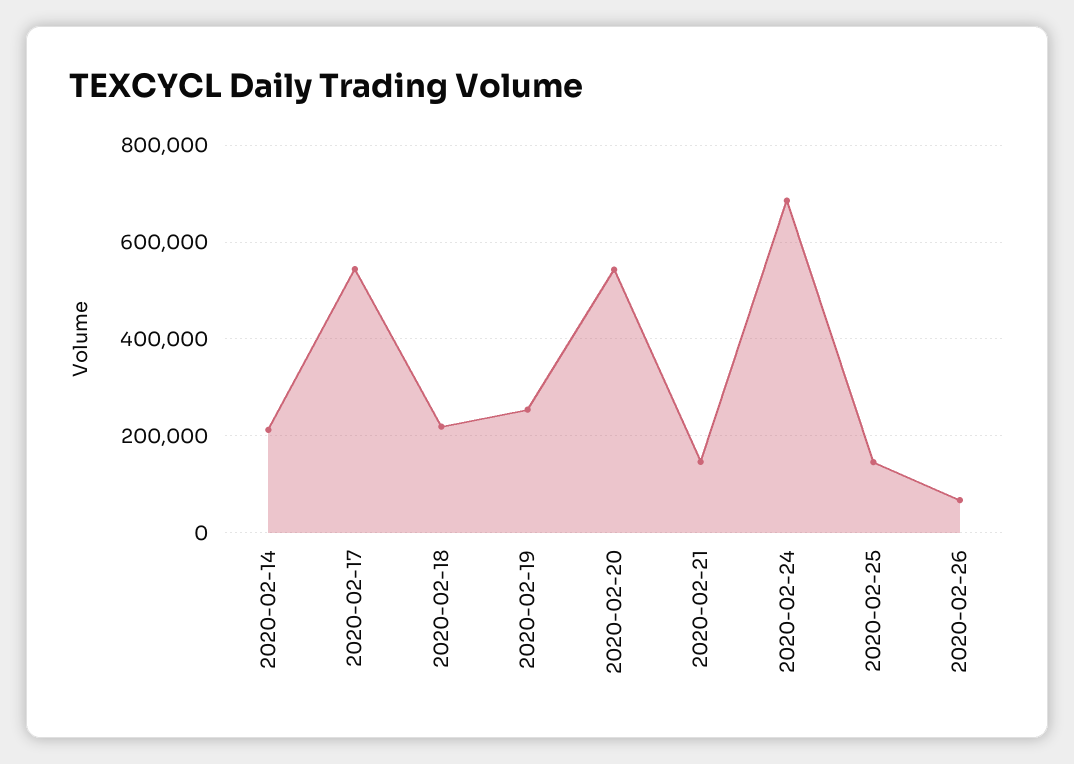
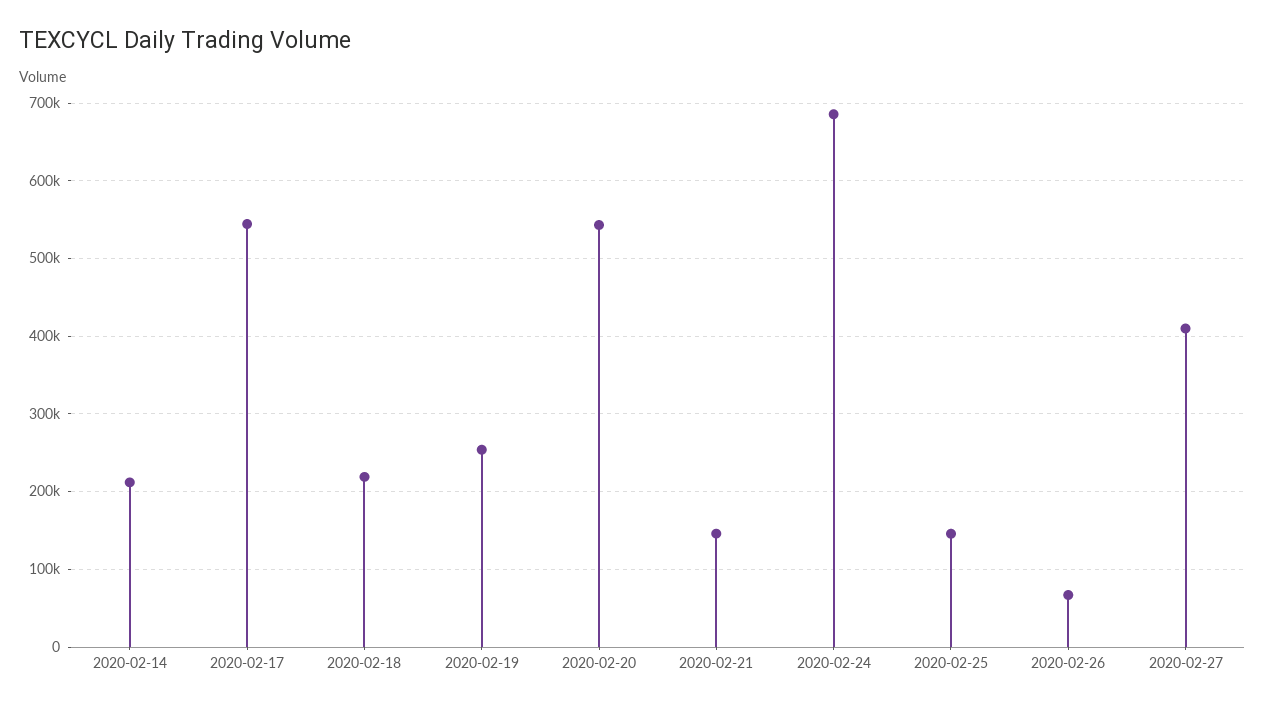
2020-02-27: none -> 410000

